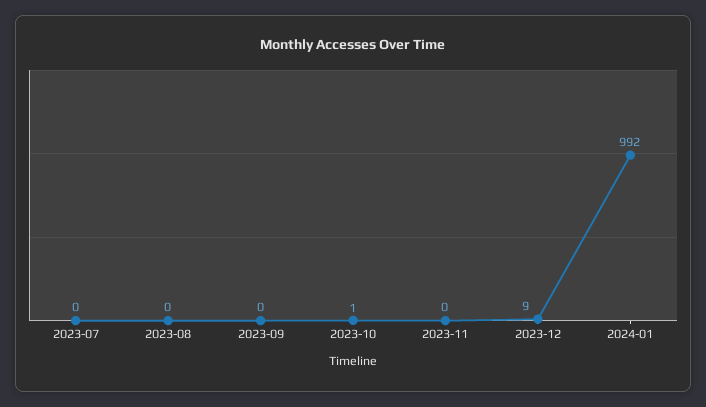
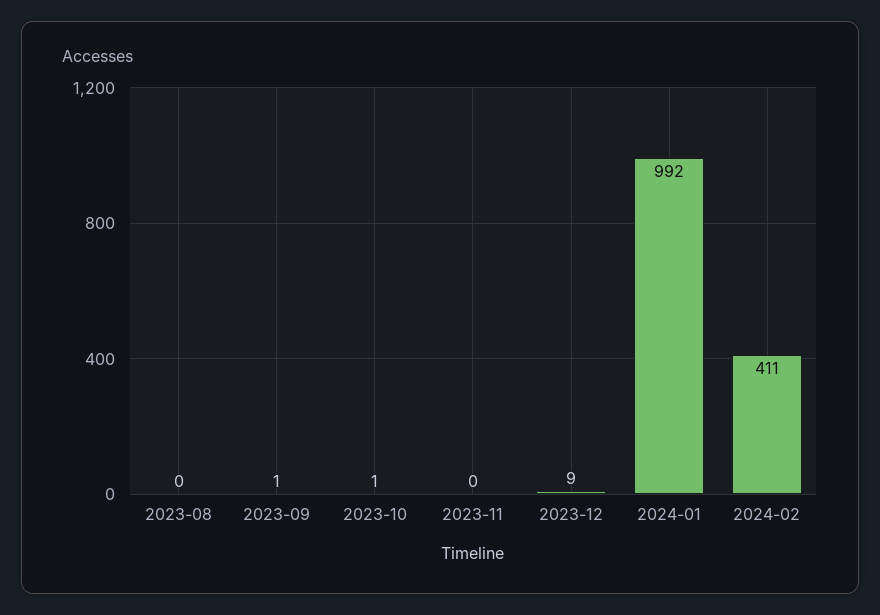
2023-07: 0 -> none
2023-09: 0 -> 1
2024-02: none -> 411

